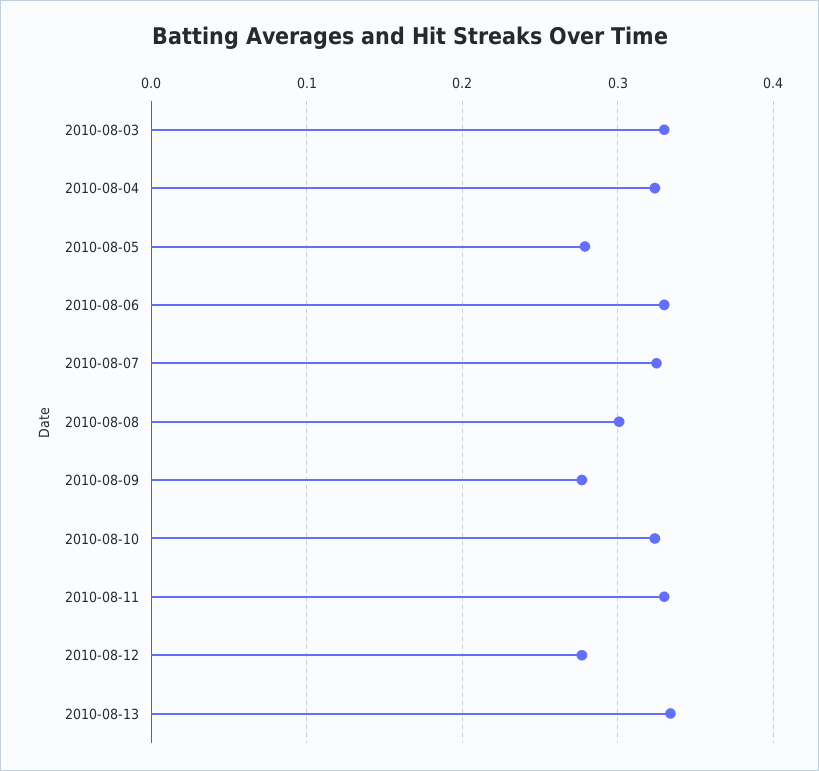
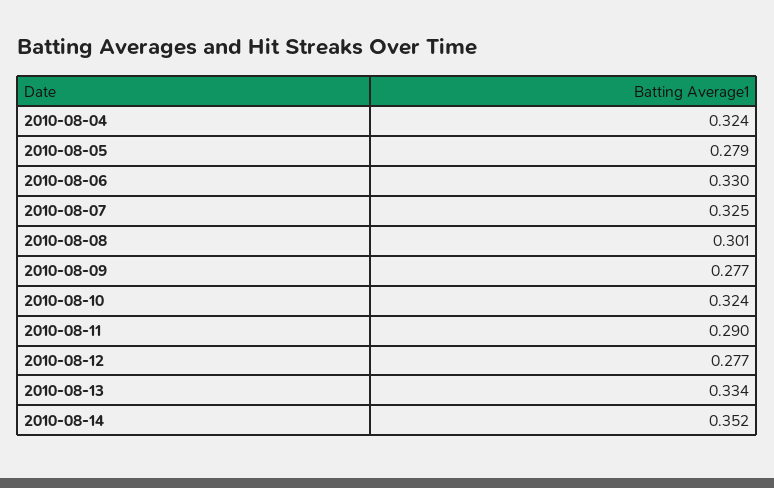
2010-08-03: 0.33 -> none
2010-08-11: 0.33 -> 0.29
2010-08-14: none -> 0.352

